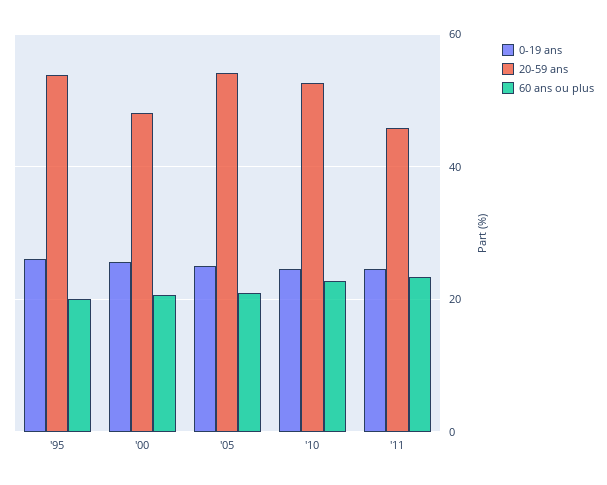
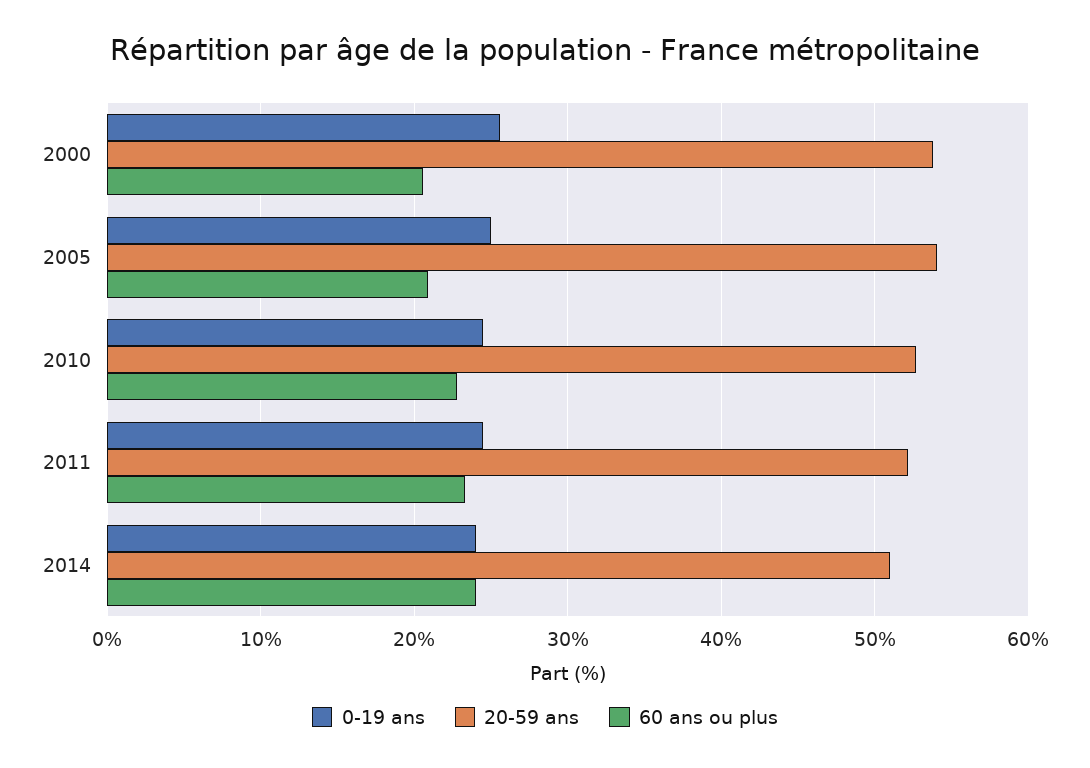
0-19 ans, '95: 26 -> none
20-59 ans, '95: 54 -> none
60 ans ou plus, '95: 20 -> none
20-59 ans, '00: 48 -> 54
20-59 ans, '11: 46 -> 52
0-19 ans, 2014: none -> 24
20-59 ans, 2014: none -> 51
60 ans ou plus, 2014: none -> 24

